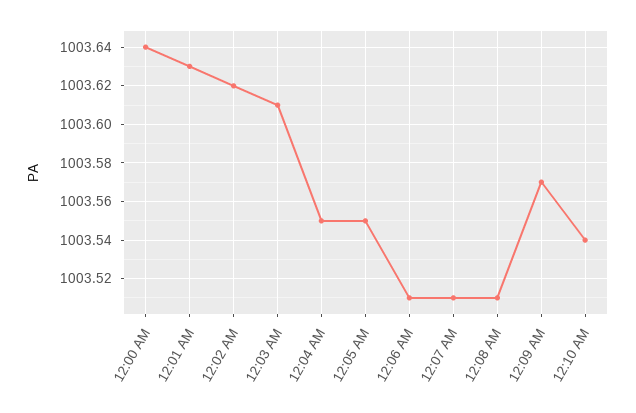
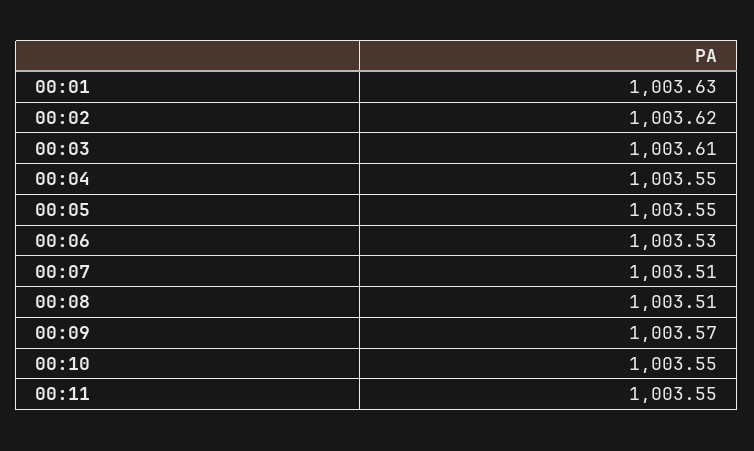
12:00 AM: 1003.64 -> none
12:06 AM: 1003.51 -> 1003.53
12:10 AM: 1003.54 -> 1003.55
00:11: none -> 1003.55

